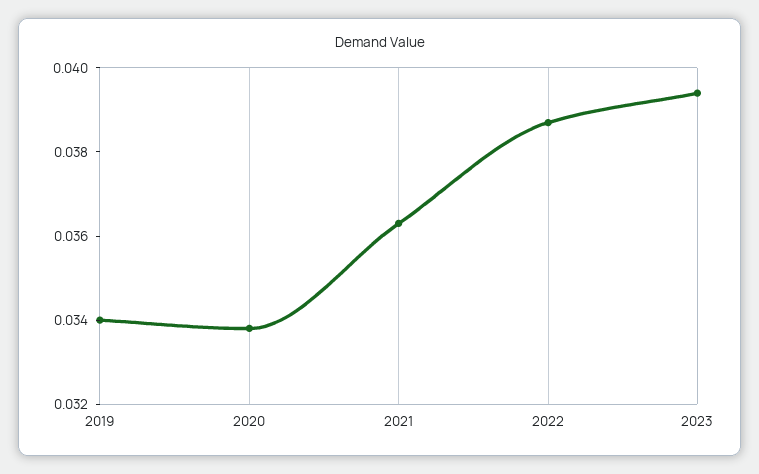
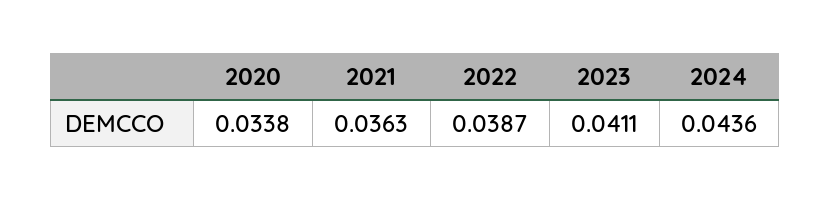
2019: 0.034 -> none
2023: 0.0395 -> 0.0411
2024: none -> 0.0436

